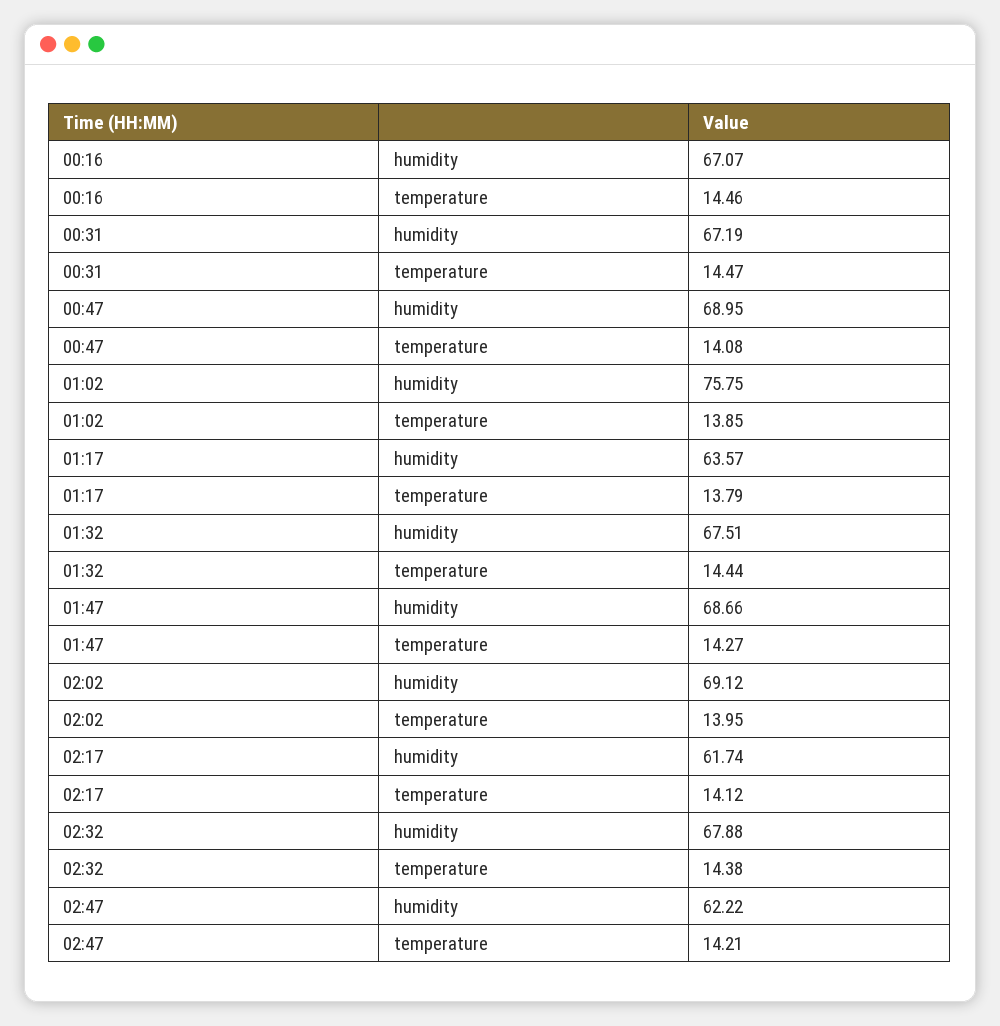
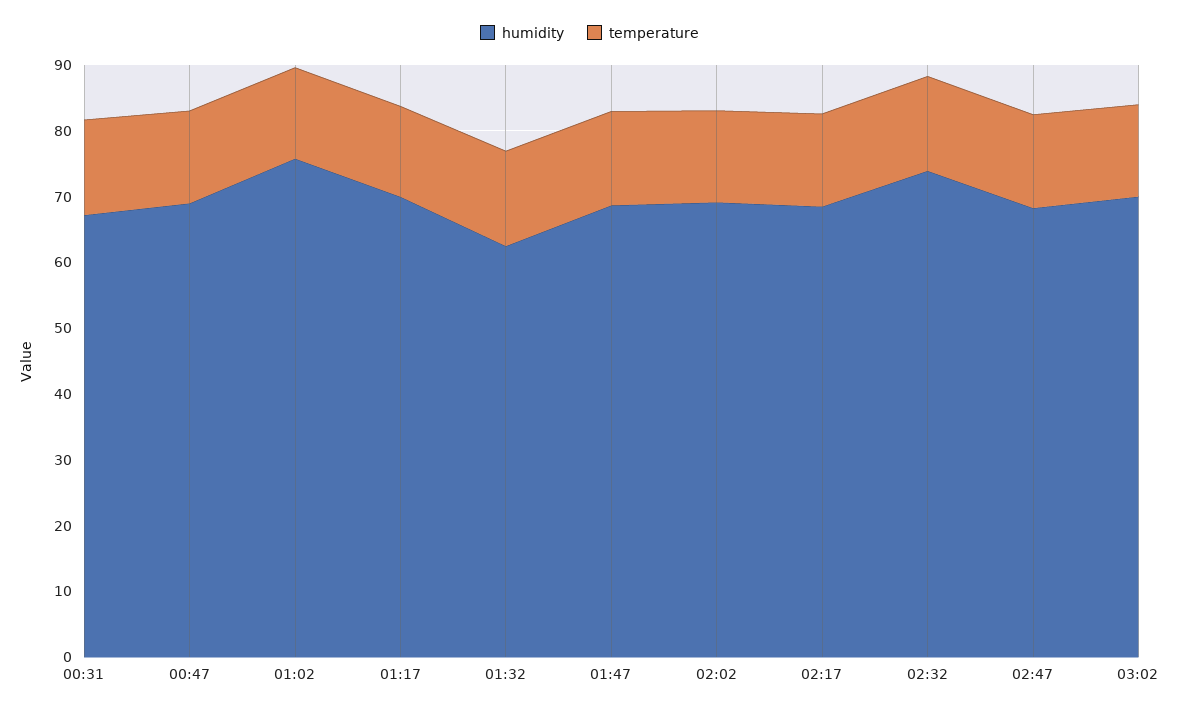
humidity, 00:16: 67.07 -> none
temperature, 00:16: 14.46 -> none
humidity, 01:17: 63.57 -> 70
humidity, 01:32: 67.51 -> 62
humidity, 02:17: 61.74 -> 68
humidity, 02:32: 67.88 -> 74
humidity, 02:47: 62.22 -> 68
humidity, 03:02: none -> 70
temperature, 03:02: none -> 14

